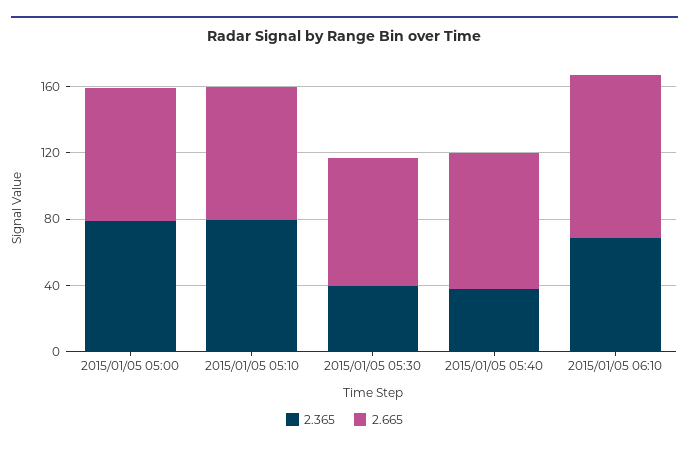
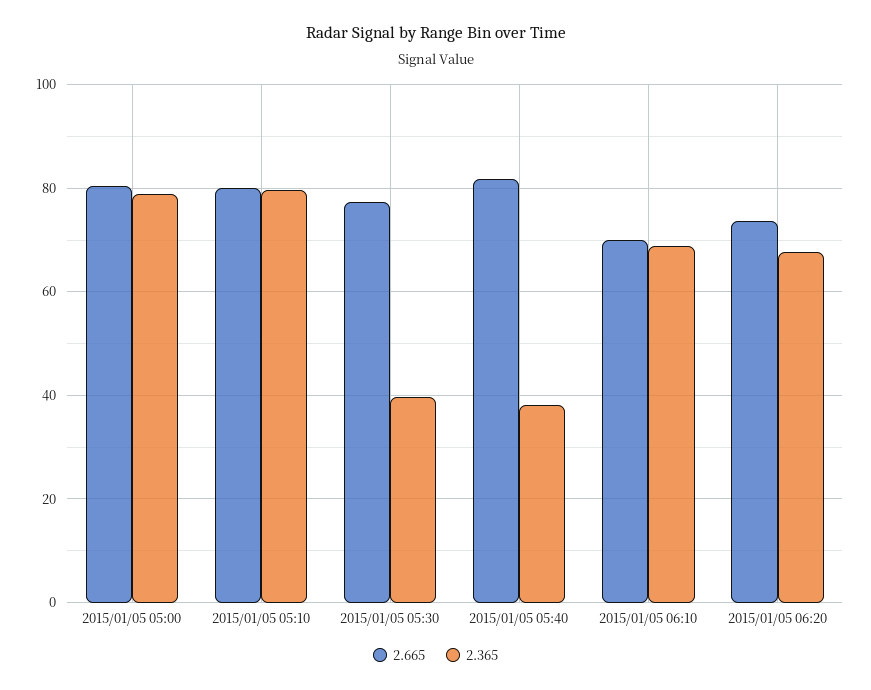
2.665, 2015/01/05 06:10: 100 -> 70
2.665, 2015/01/05 06:20: none -> 74
2.365, 2015/01/05 06:20: none -> 68

